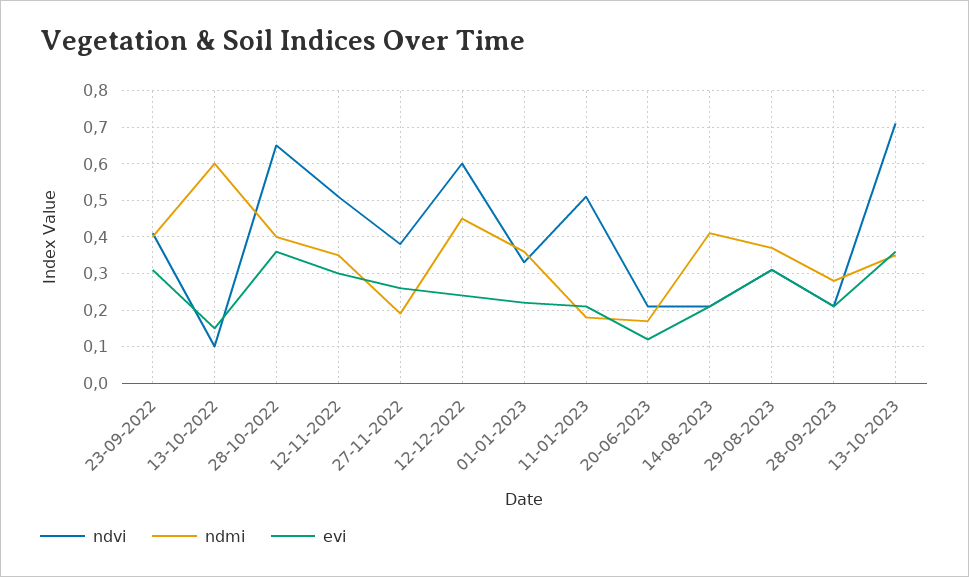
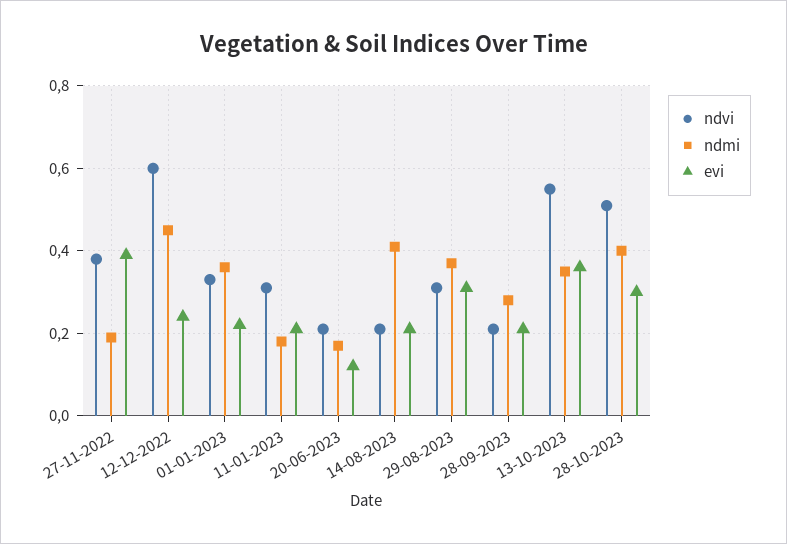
ndvi, 23-09-2022: 0.4 -> none
ndmi, 23-09-2022: 0.4 -> none
evi, 23-09-2022: 0.3 -> none
ndvi, 13-10-2022: 0.1 -> none
ndmi, 13-10-2022: 0.6 -> none
evi, 13-10-2022: 0.15 -> none
ndvi, 28-10-2022: 0.65 -> none
ndmi, 28-10-2022: 0.4 -> none
evi, 28-10-2022: 0.35 -> none
ndvi, 12-11-2022: 0.5 -> none
ndmi, 12-11-2022: 0.35 -> none
evi, 12-11-2022: 0.3 -> none
evi, 27-11-2022: 0.25 -> 0.4
ndvi, 11-01-2023: 0.5 -> 0.3
ndvi, 13-10-2023: 0.7 -> 0.55
ndvi, 28-10-2023: none -> 0.5
ndmi, 28-10-2023: none -> 0.4
evi, 28-10-2023: none -> 0.3

